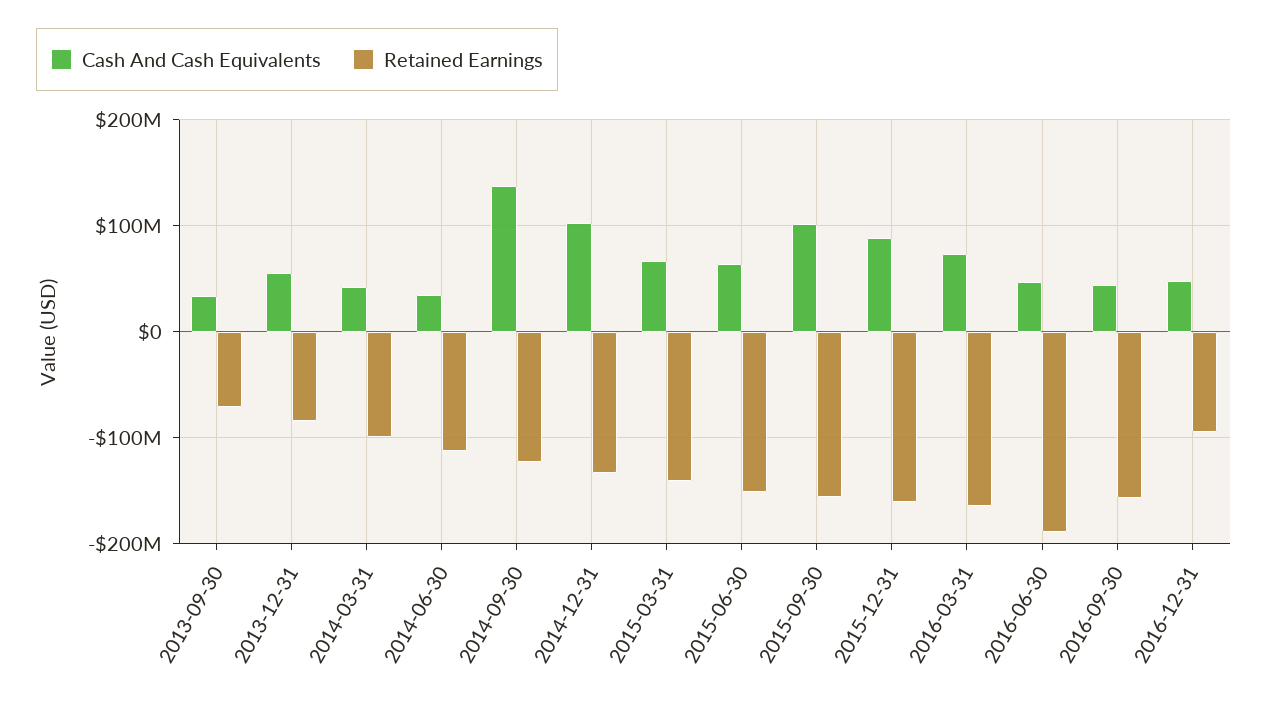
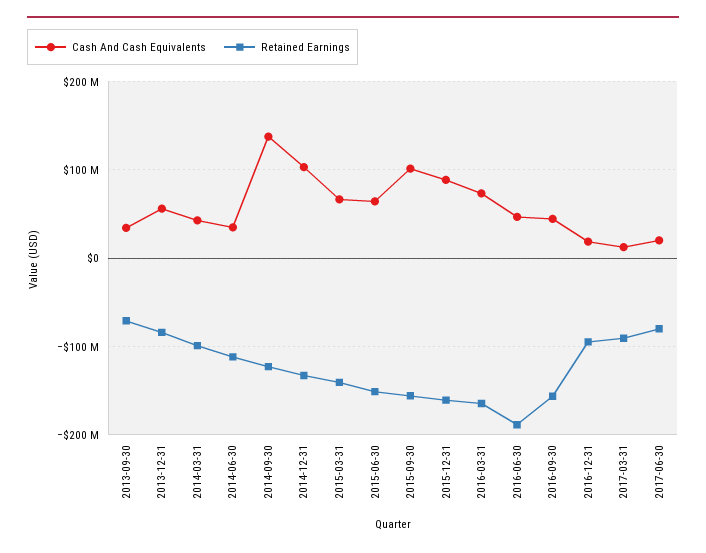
Cash And Cash Equivalents, 2016-12-31: 50000000 -> 20000000
Cash And Cash Equivalents, 2017-03-31: none -> 10000000
Retained Earnings, 2017-03-31: none -> -90000000
Cash And Cash Equivalents, 2017-06-30: none -> 20000000
Retained Earnings, 2017-06-30: none -> -80000000

